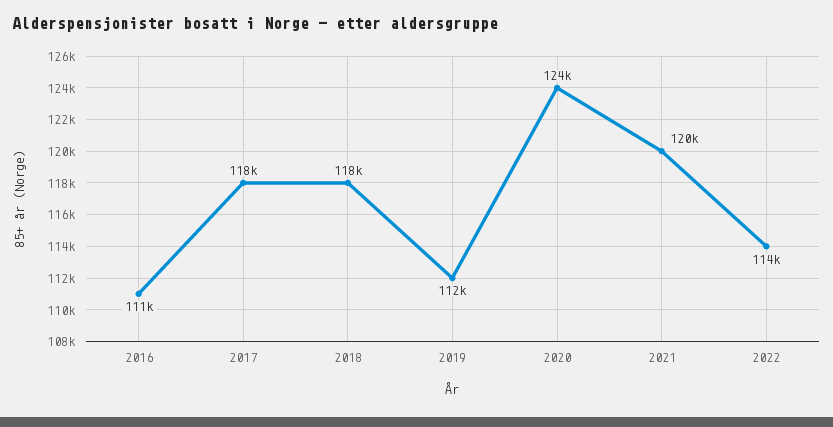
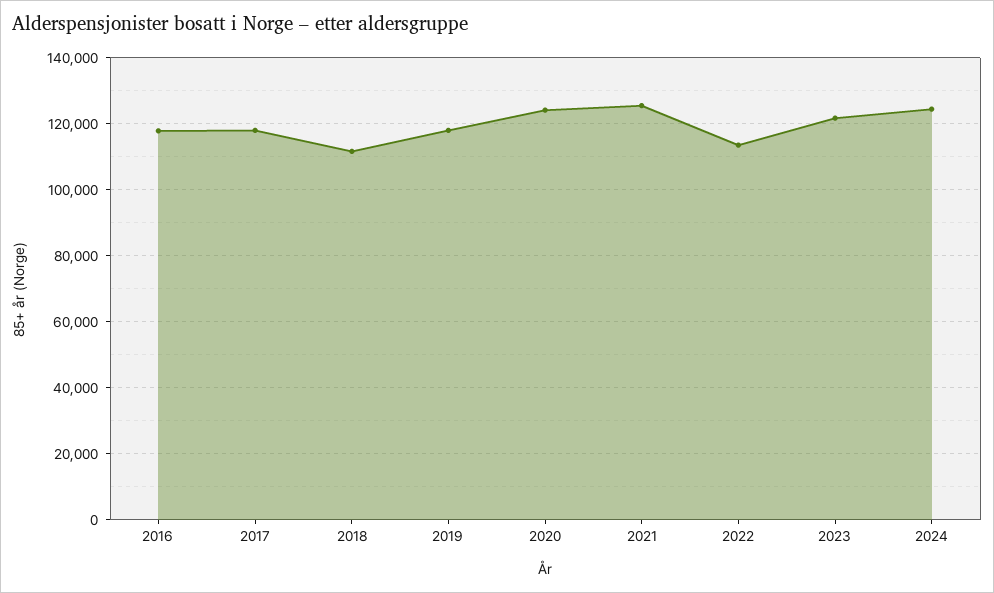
2016: 111000 -> 118000
2018: 118000 -> 112000
2019: 112000 -> 118000
2021: 120000 -> 126000
2023: none -> 122000
2024: none -> 124000

